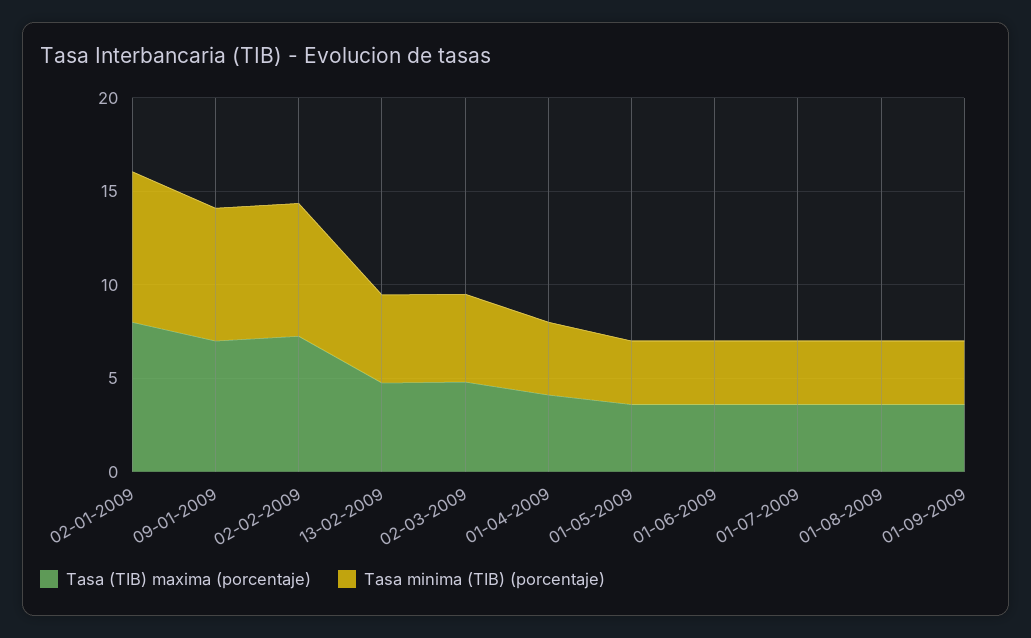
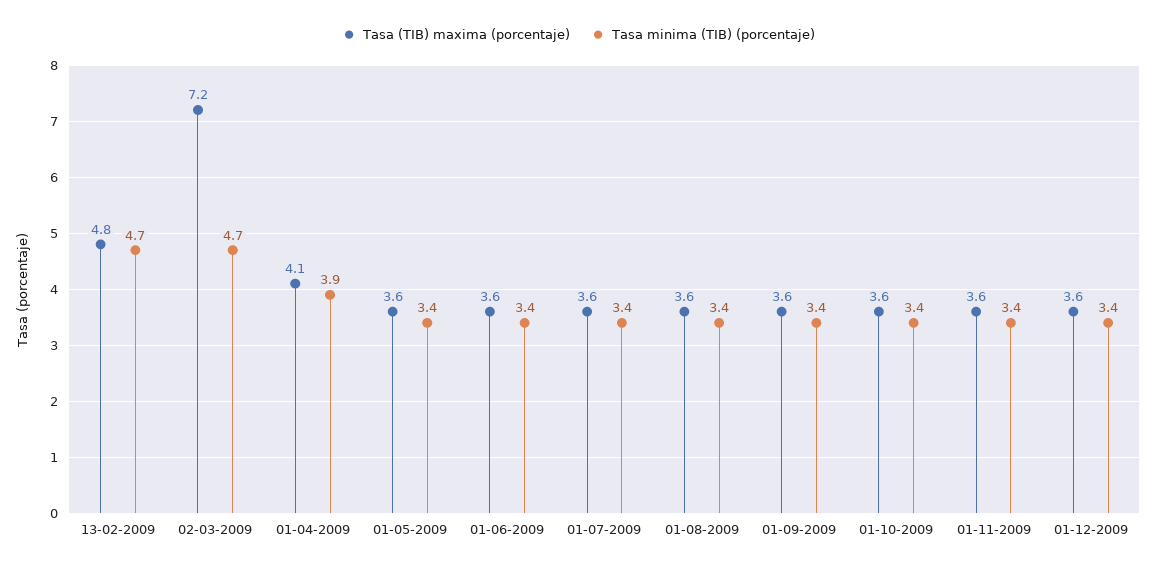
Tasa (TIB) maxima (porcentaje), 02-01-2009: 8 -> none
Tasa minima (TIB) (porcentaje), 02-01-2009: 8 -> none
Tasa (TIB) maxima (porcentaje), 09-01-2009: 7 -> none
Tasa minima (TIB) (porcentaje), 09-01-2009: 7 -> none
Tasa (TIB) maxima (porcentaje), 02-02-2009: 7 -> none
Tasa minima (TIB) (porcentaje), 02-02-2009: 7 -> none
Tasa (TIB) maxima (porcentaje), 02-03-2009: 5 -> 7.2
Tasa (TIB) maxima (porcentaje), 01-10-2009: none -> 3.6
Tasa minima (TIB) (porcentaje), 01-10-2009: none -> 3.4
Tasa (TIB) maxima (porcentaje), 01-11-2009: none -> 3.6
Tasa minima (TIB) (porcentaje), 01-11-2009: none -> 3.4
Tasa (TIB) maxima (porcentaje), 01-12-2009: none -> 3.6
Tasa minima (TIB) (porcentaje), 01-12-2009: none -> 3.4

